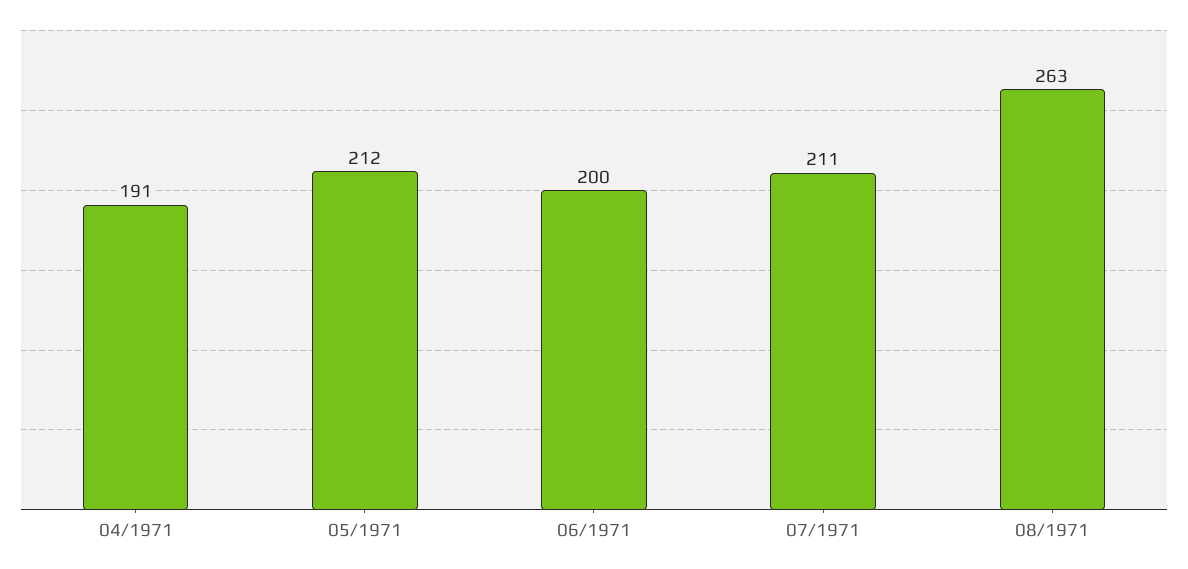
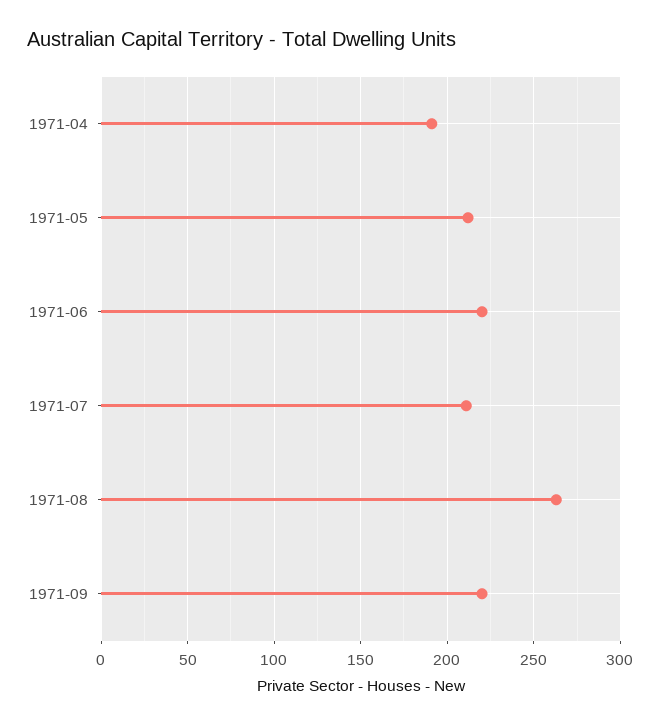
06/1971: 200 -> 220
1971-09: none -> 220

